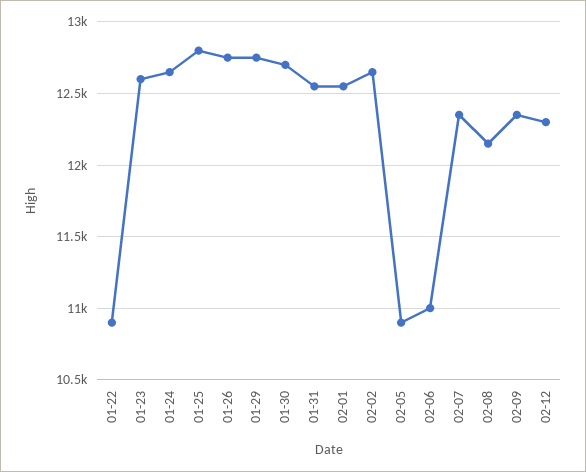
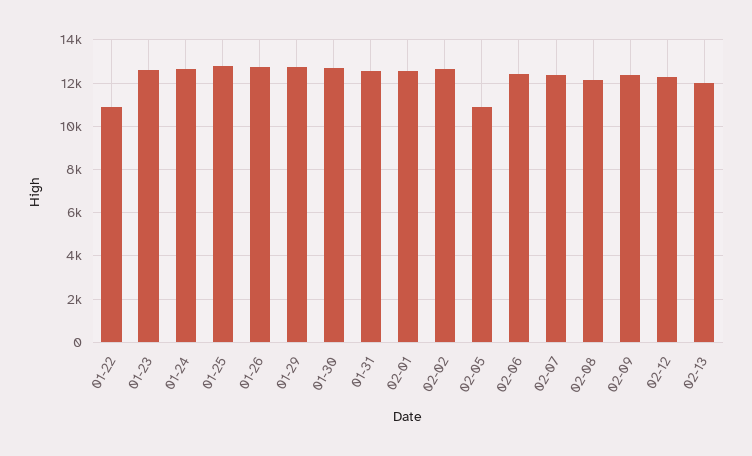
02-06: 11000 -> 12500
02-13: none -> 12000

